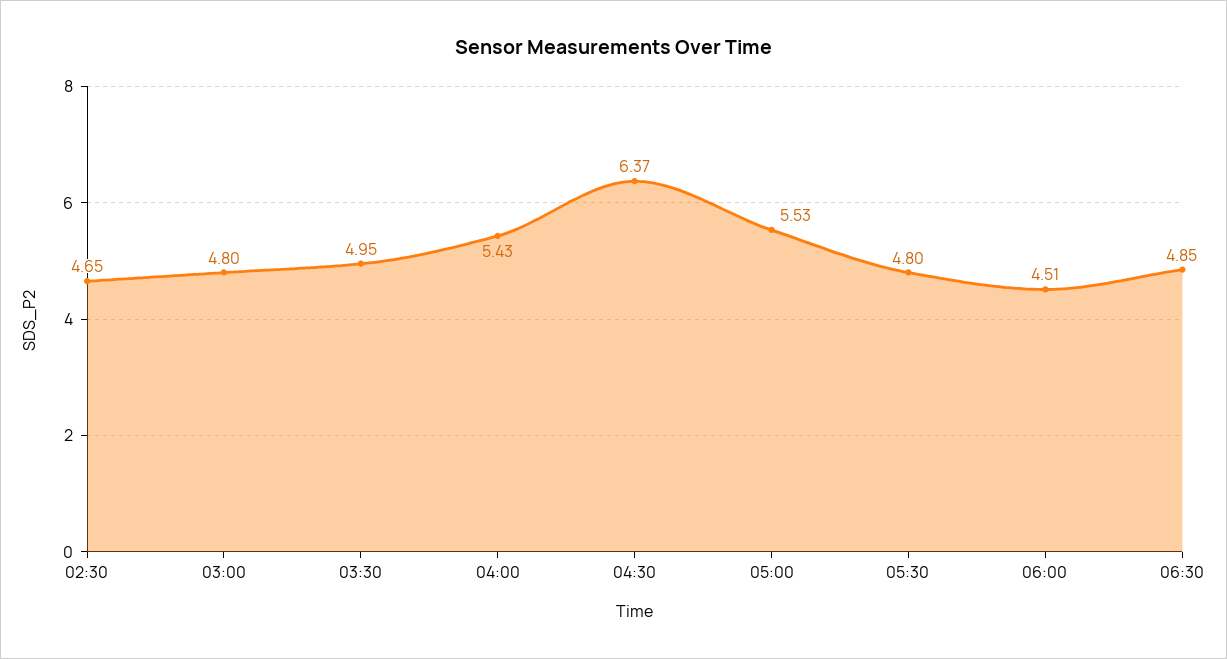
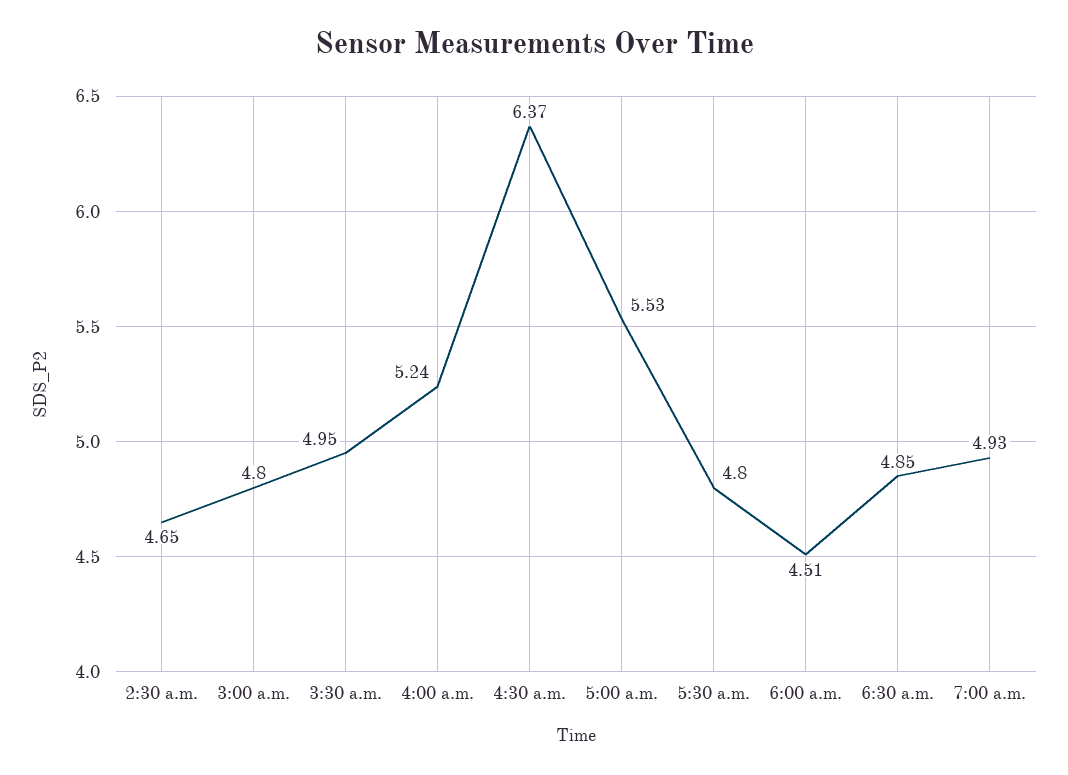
04:00: 5.43 -> 5.24
7:00 a.m.: none -> 4.93

